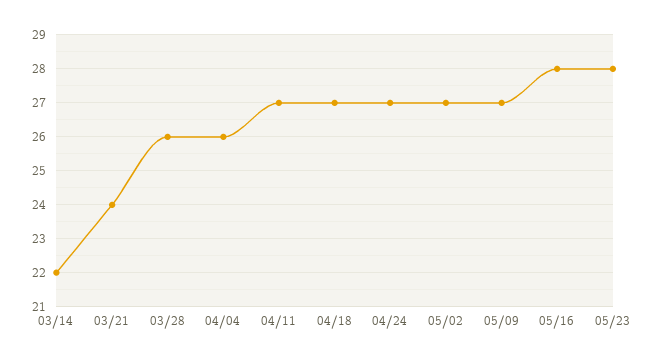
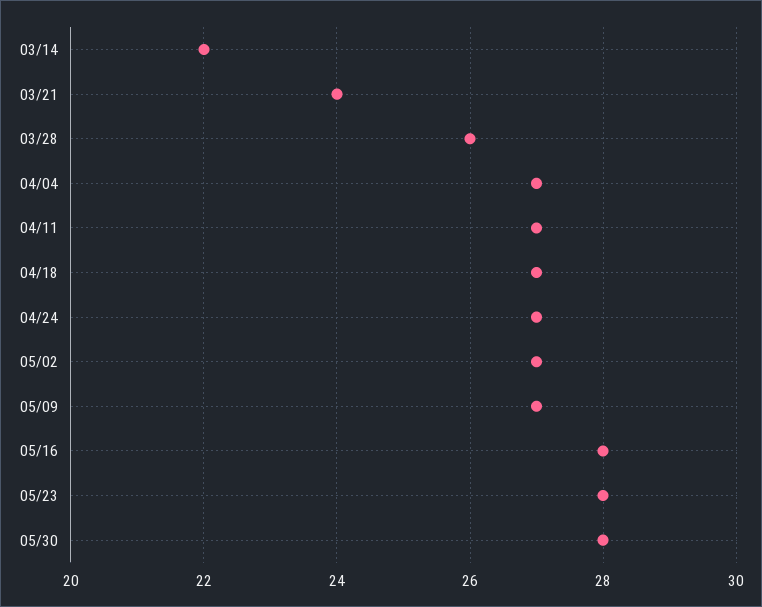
04/04: 26 -> 27
05/30: none -> 28

